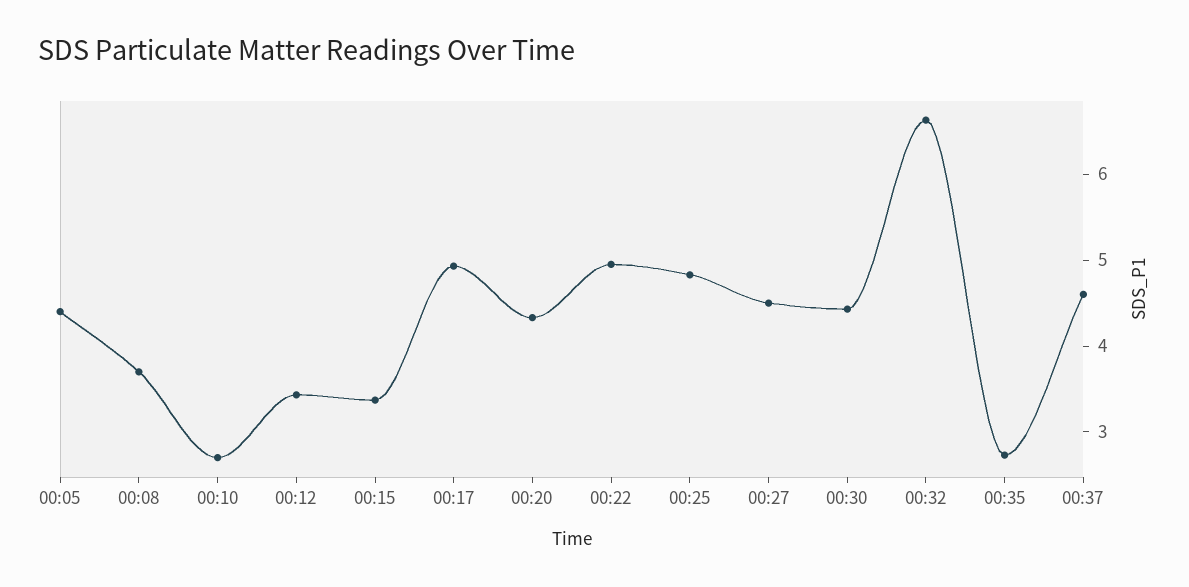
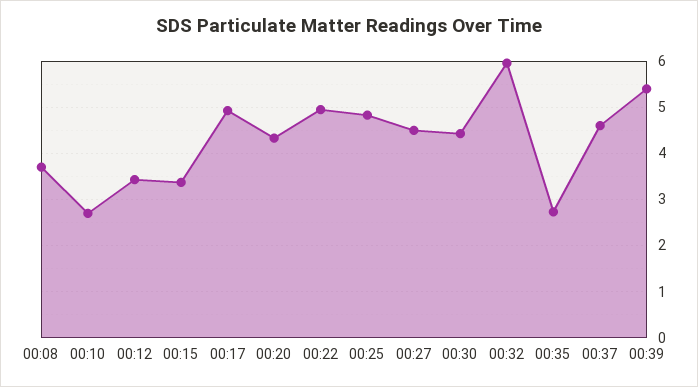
00:05: 4.4 -> none
00:32: 6.6 -> 6
00:39: none -> 5.4

